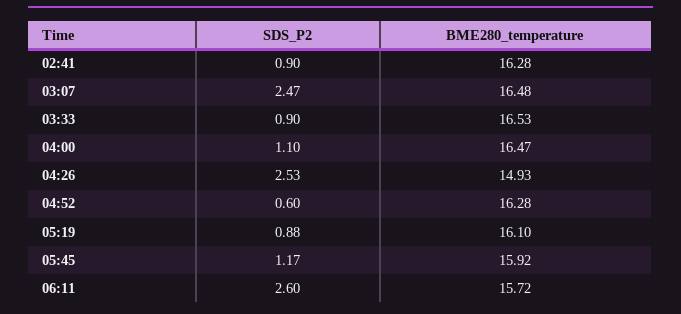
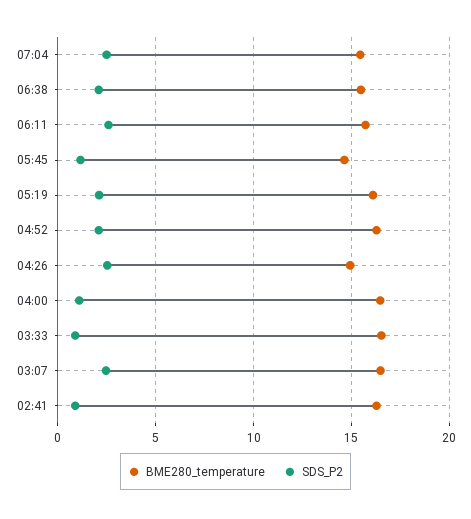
SDS_P2, 04:52: 0.6 -> 2
SDS_P2, 05:19: 0.88 -> 2
BME280_temperature, 05:45: 15.92 -> 14.5
BME280_temperature, 07:04: none -> 15.5
SDS_P2, 07:04: none -> 2.5
BME280_temperature, 06:38: none -> 15.5
SDS_P2, 06:38: none -> 2

